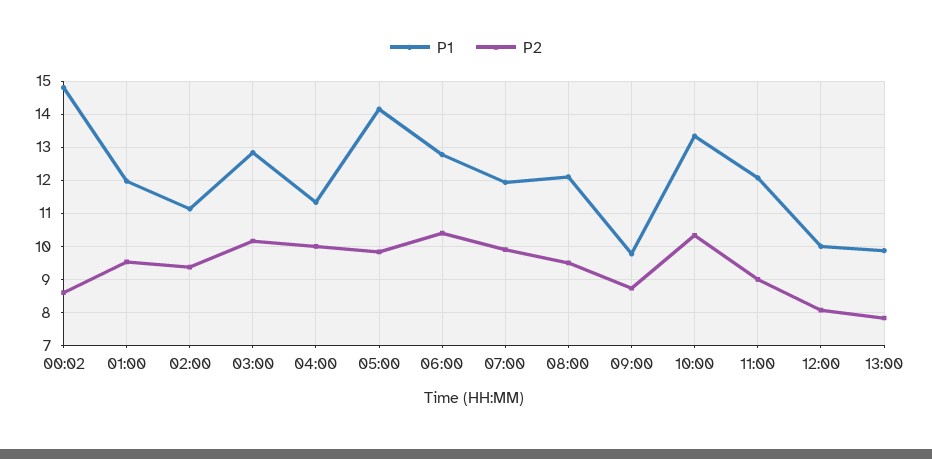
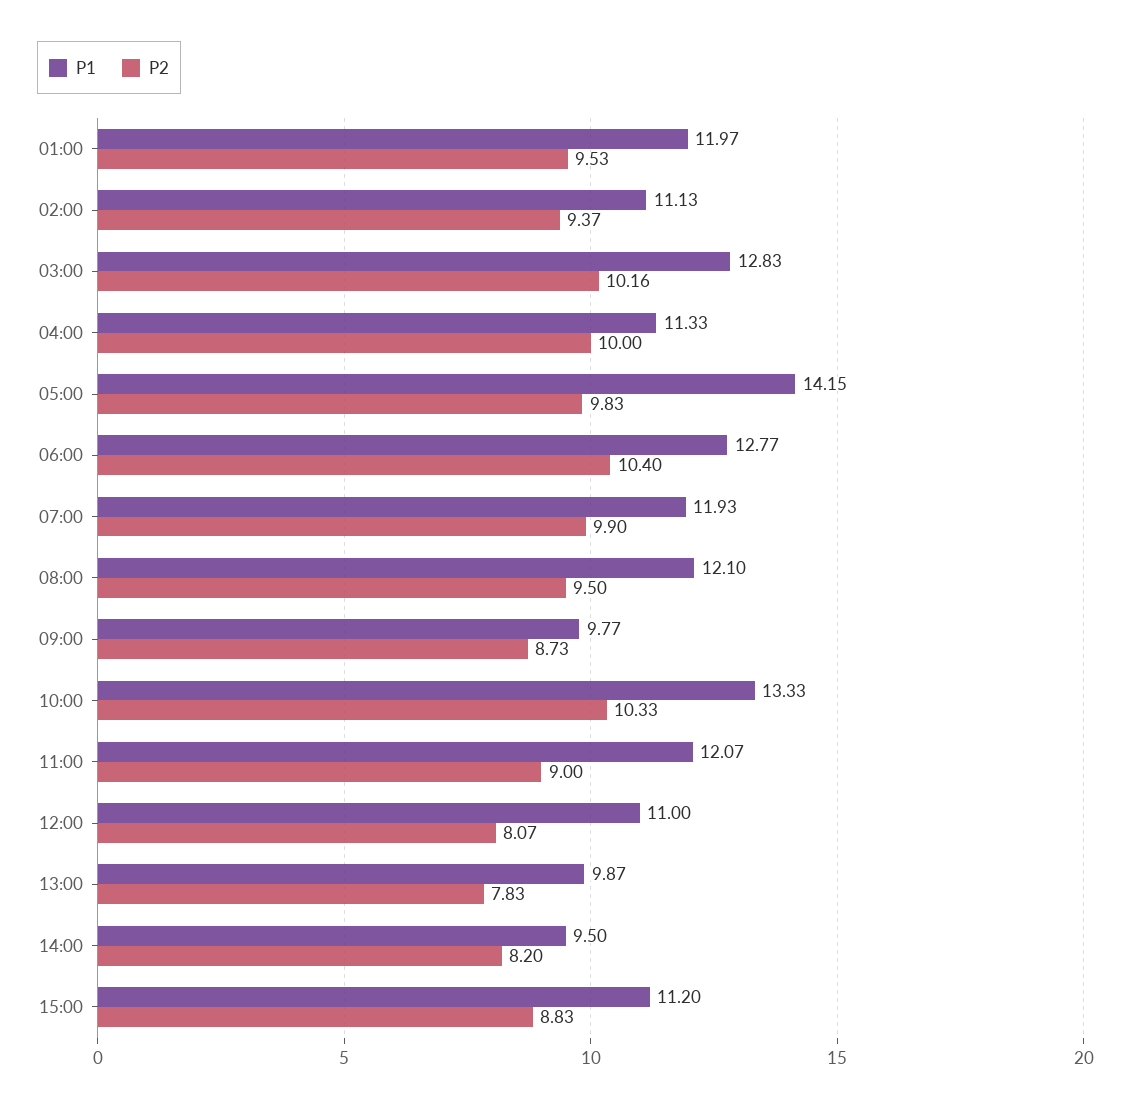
P1, 00:02: 14.8 -> none
P2, 00:02: 8.6 -> none
P1, 12:00: 10 -> 11
P1, 14:00: none -> 9.5
P2, 14:00: none -> 8.2
P1, 15:00: none -> 11.2
P2, 15:00: none -> 8.83

